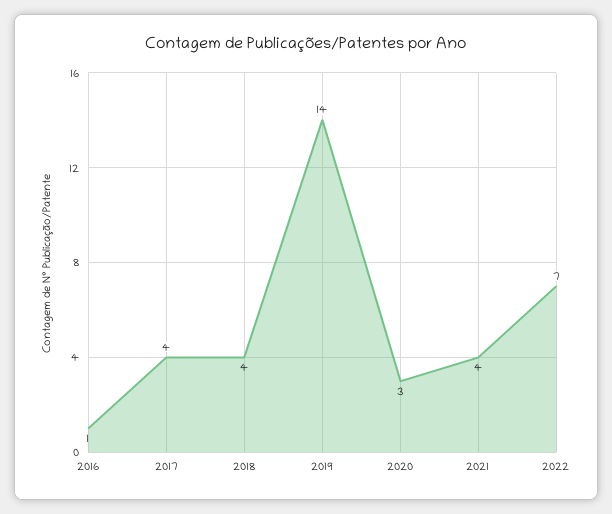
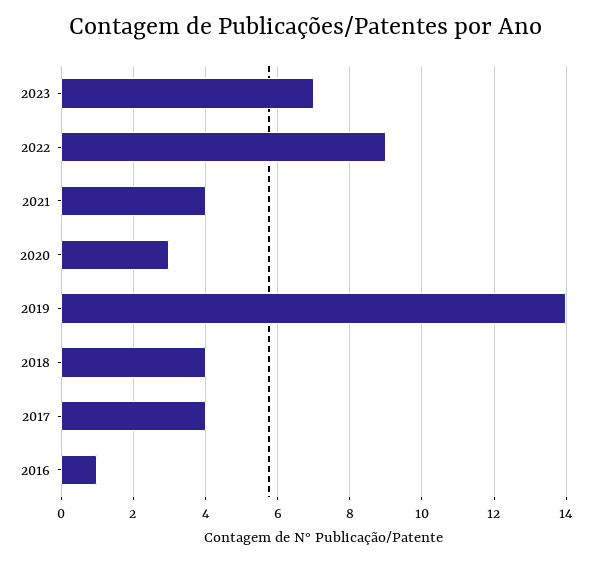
2022: 7 -> 9
2023: none -> 7

